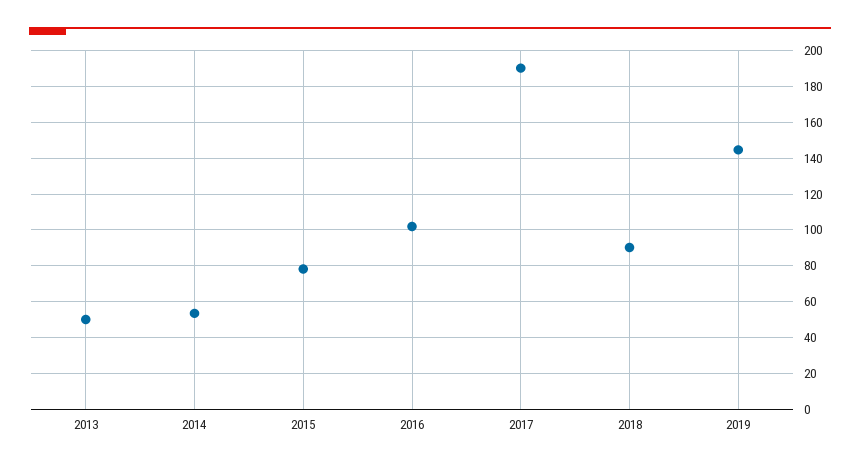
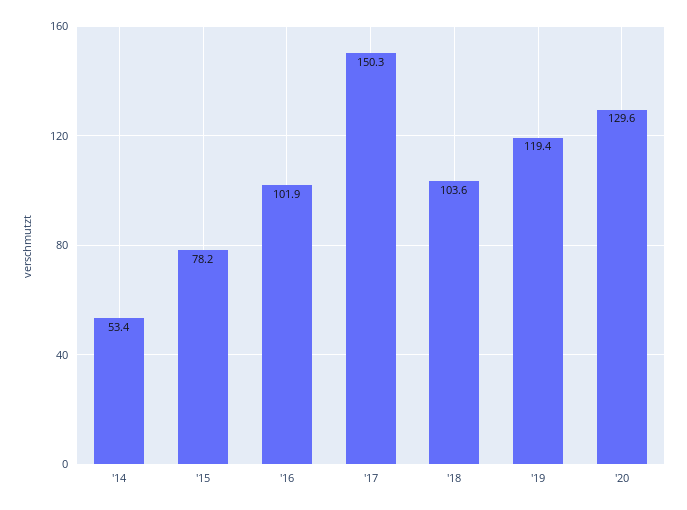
2013: 50 -> none
2017: 190 -> 150.3
2018: 90 -> 103.6
2019: 145 -> 119.4
'20: none -> 129.6

